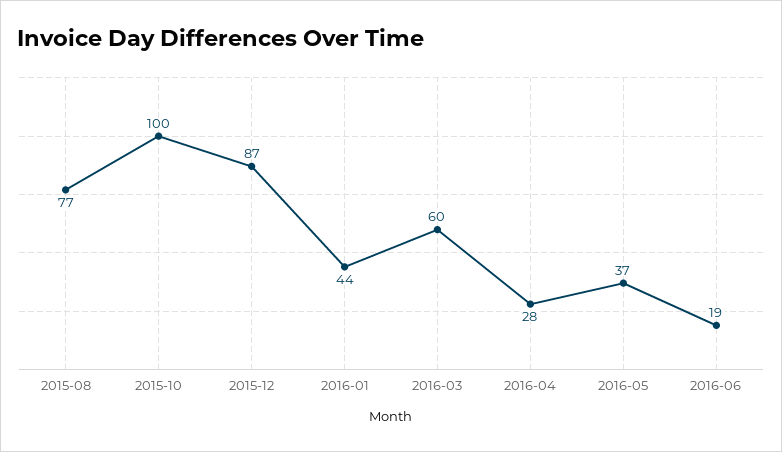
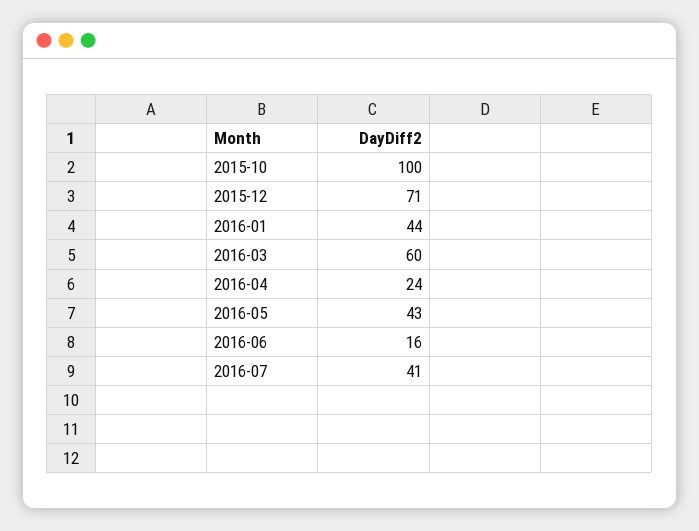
2015-08: 77 -> none
2015-12: 87 -> 71
2016-04: 28 -> 24
2016-05: 37 -> 43
2016-06: 19 -> 16
2016-07: none -> 41

